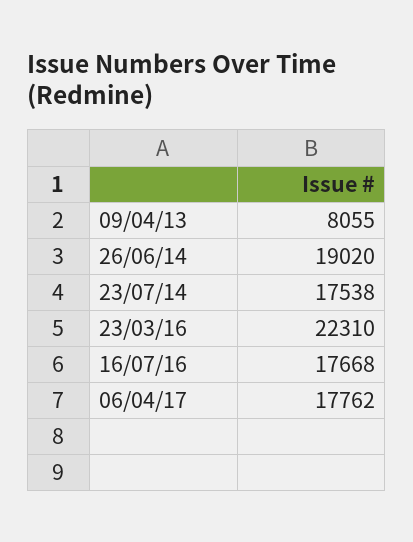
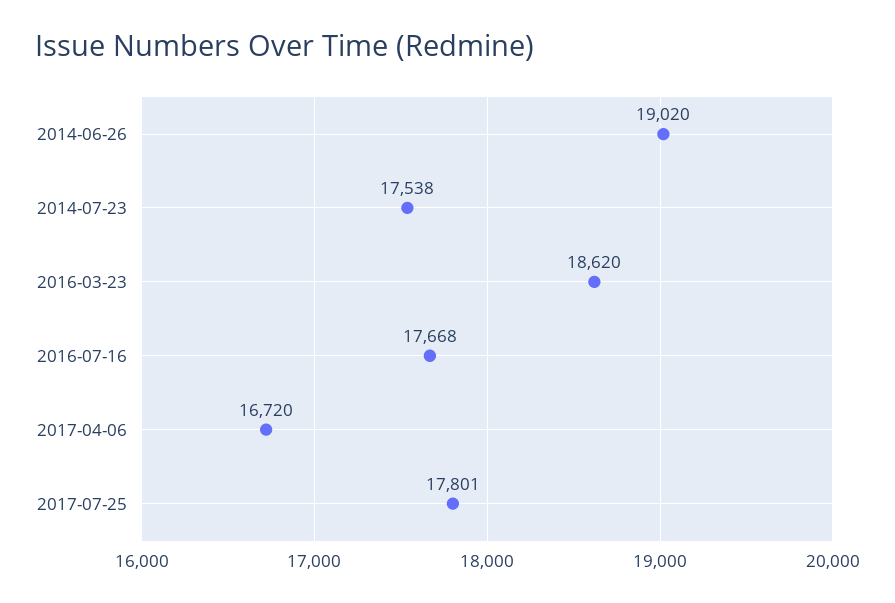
09/04/13: 8055 -> none
23/03/16: 22310 -> 18620
06/04/17: 17762 -> 16720
2017-07-25: none -> 17801

